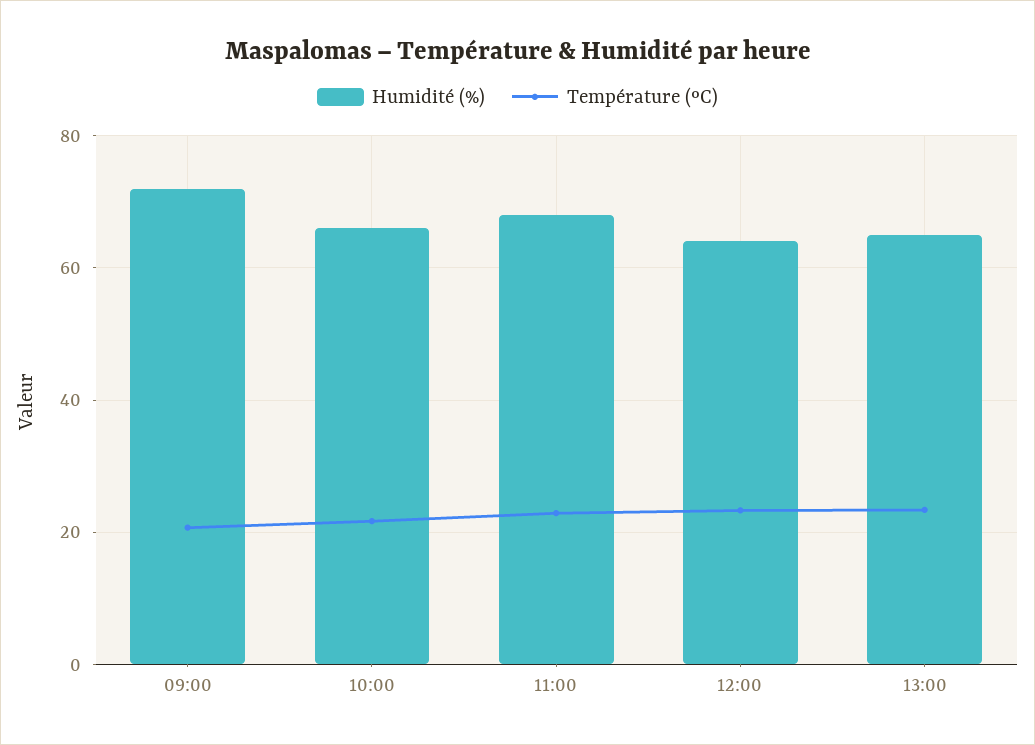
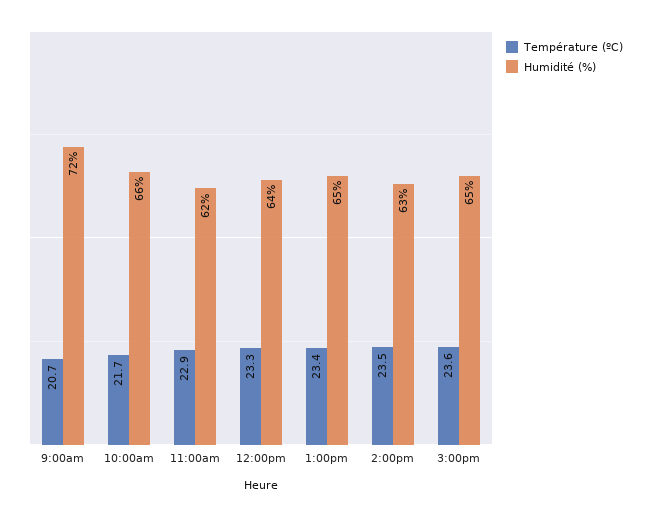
Humidité (%), 11:00: 68 -> 62
Température (ºC), 2:00pm: none -> 23.5
Humidité (%), 2:00pm: none -> 63
Température (ºC), 3:00pm: none -> 23.6
Humidité (%), 3:00pm: none -> 65

